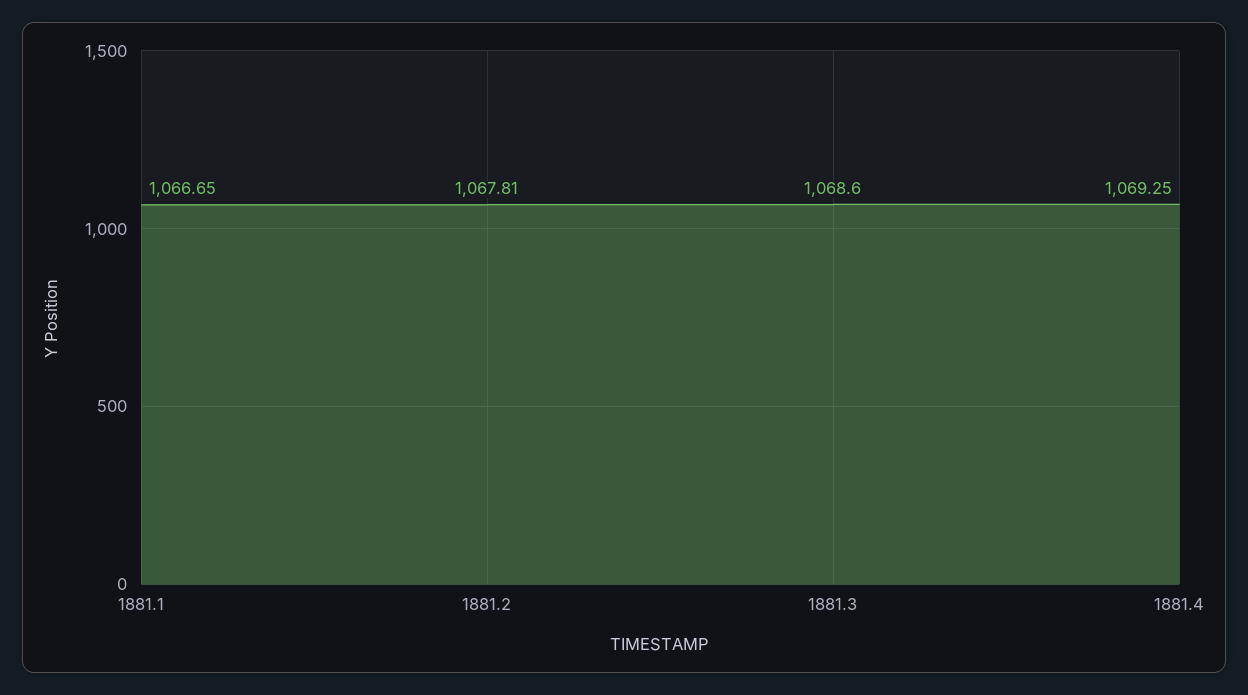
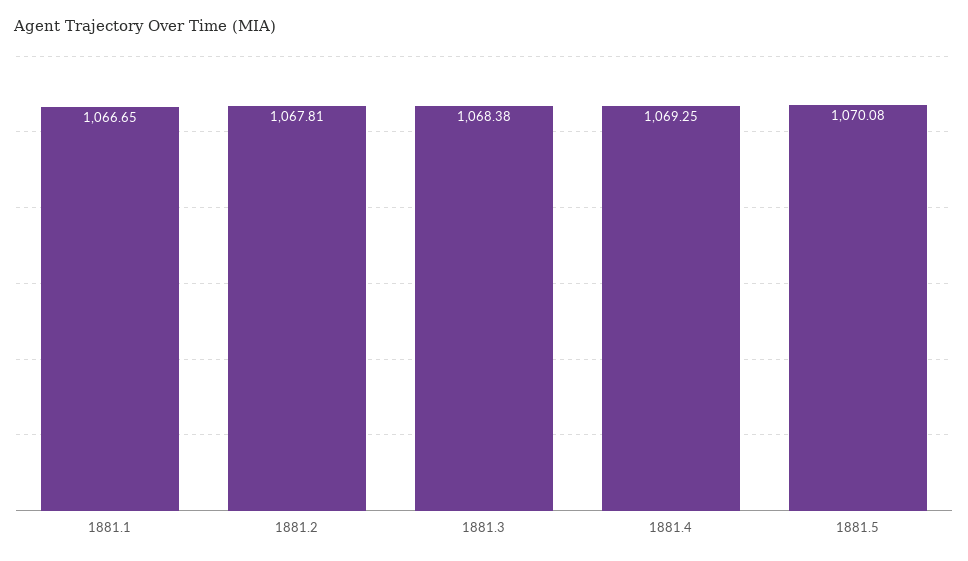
1881.3: 1068.6 -> 1068.38
1881.5: none -> 1070.08

